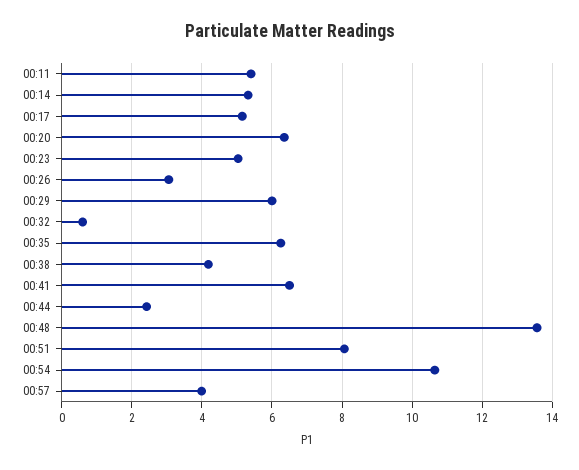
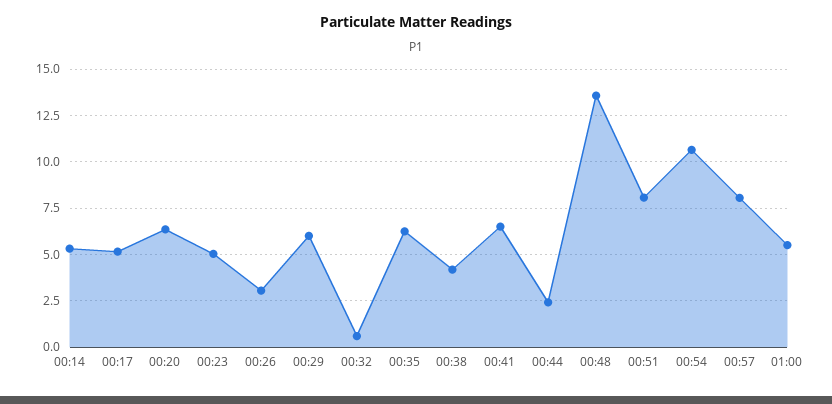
00:11: 5.4 -> none
00:57: 4 -> 8
01:00: none -> 5.5

